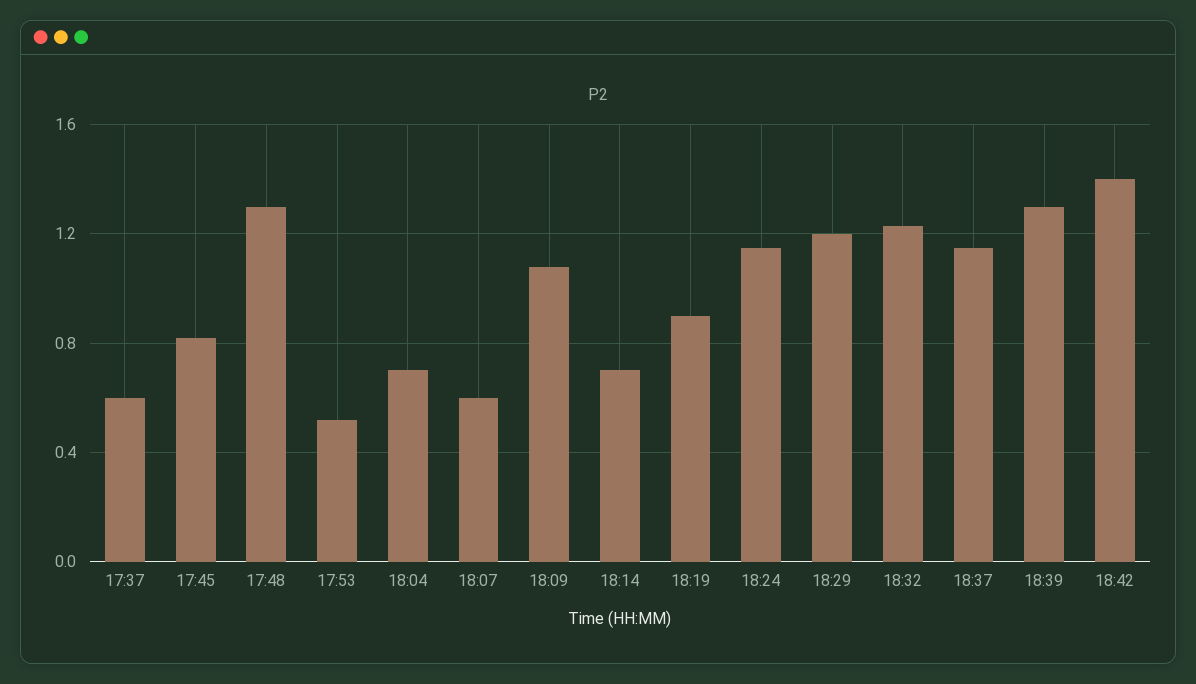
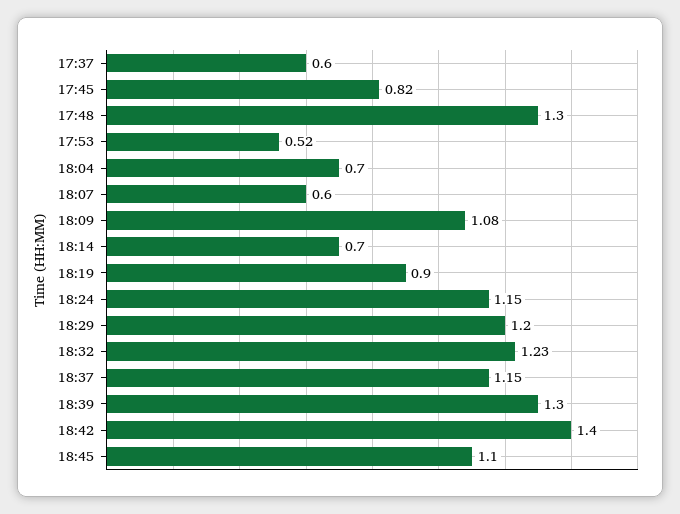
18:45: none -> 1.1

